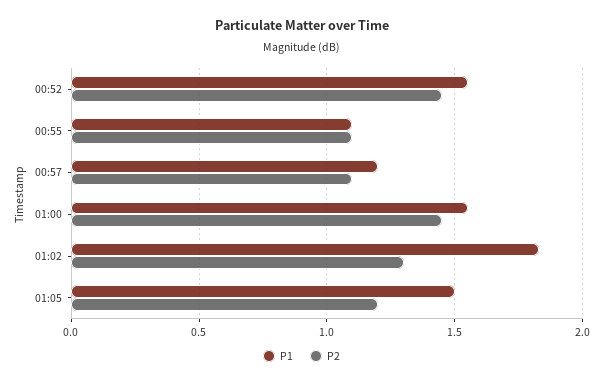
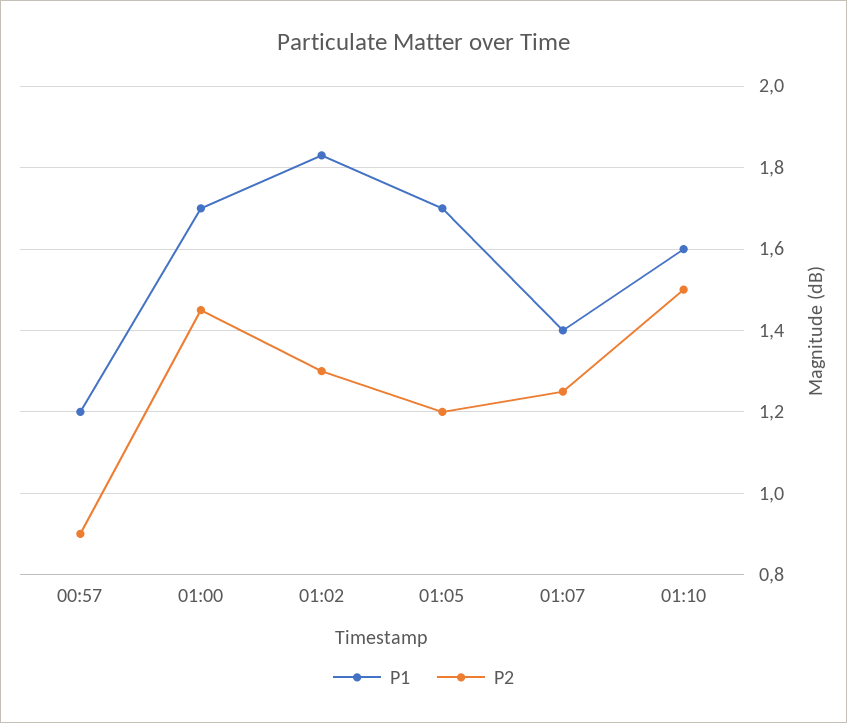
P1, 00:52: 1.55 -> none
P2, 00:52: 1.45 -> none
P1, 00:55: 1.1 -> none
P2, 00:55: 1.1 -> none
P2, 00:57: 1.1 -> 0.9
P1, 01:00: 1.55 -> 1.7
P1, 01:05: 1.5 -> 1.7
P1, 01:07: none -> 1.4
P2, 01:07: none -> 1.25
P1, 01:10: none -> 1.6
P2, 01:10: none -> 1.5

